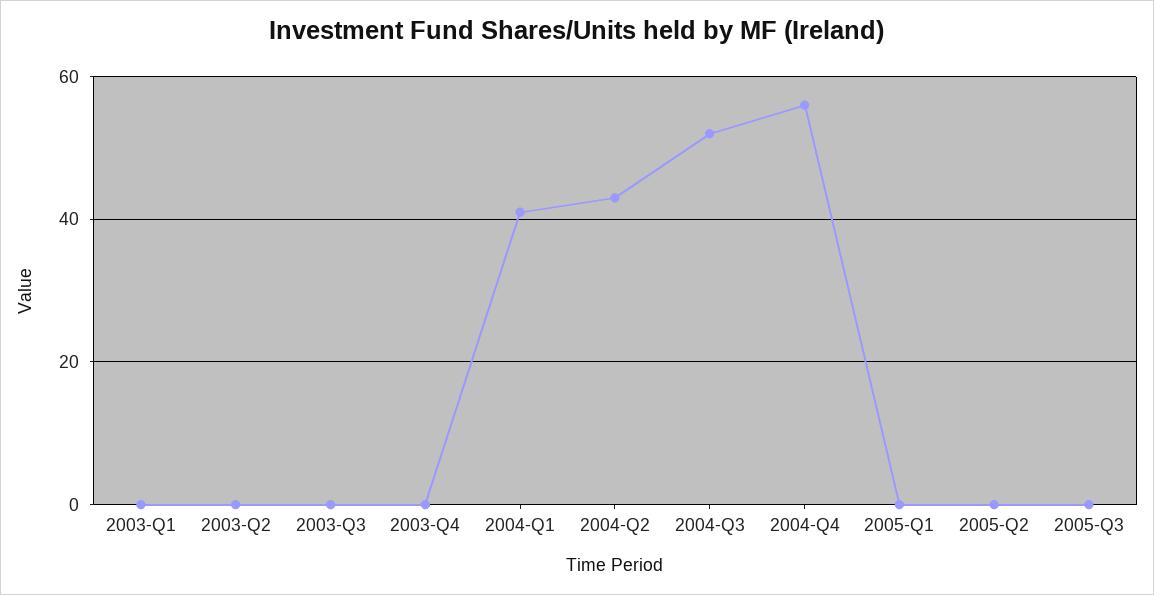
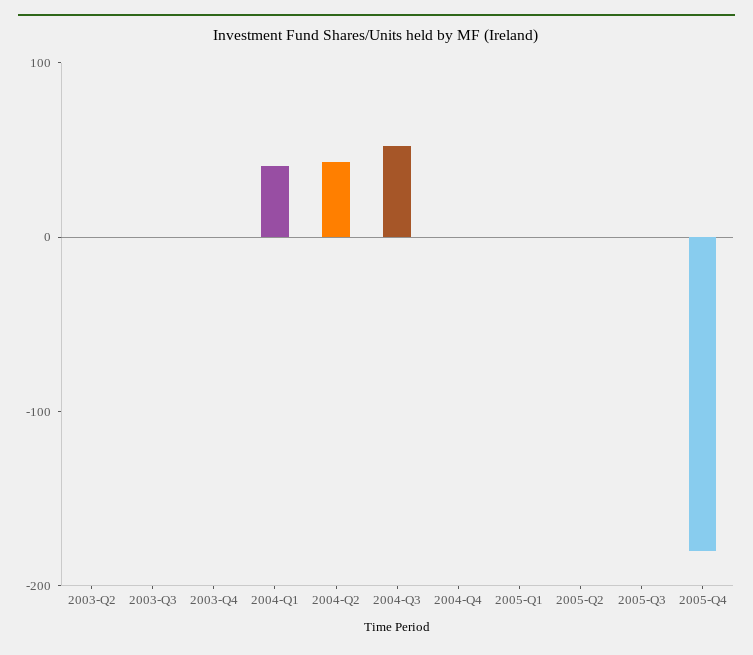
2003-Q1: 0 -> none
2004-Q4: 55 -> 0
2005-Q4: none -> -180

